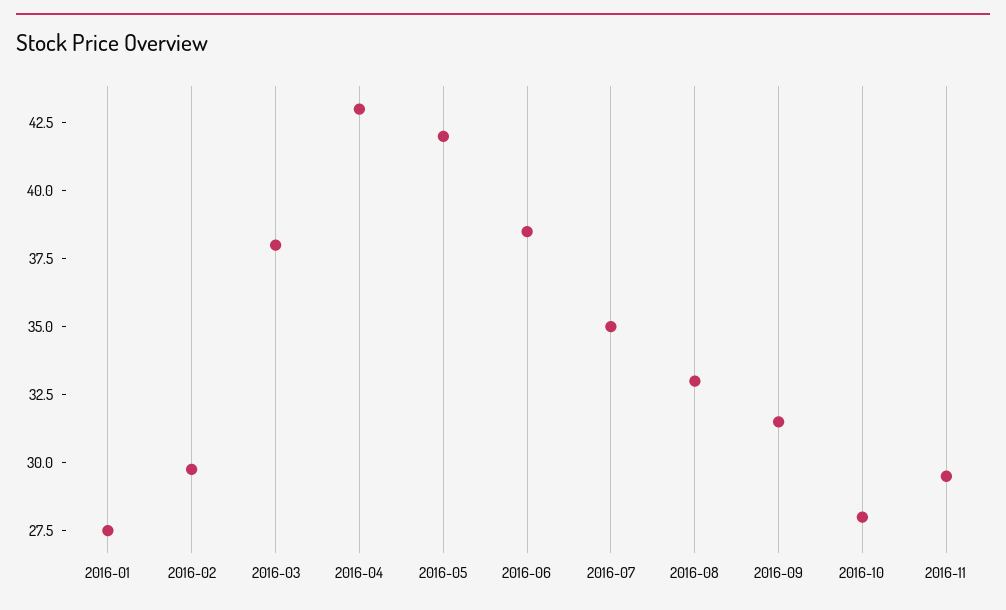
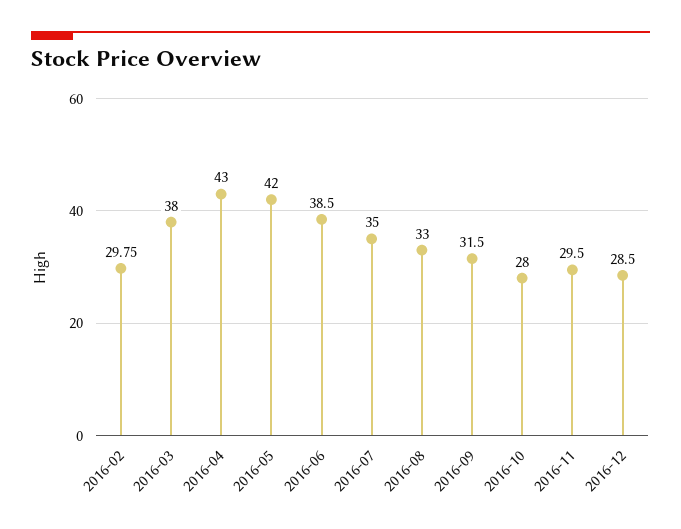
2016-01: 27.5 -> none
2016-12: none -> 28.5

